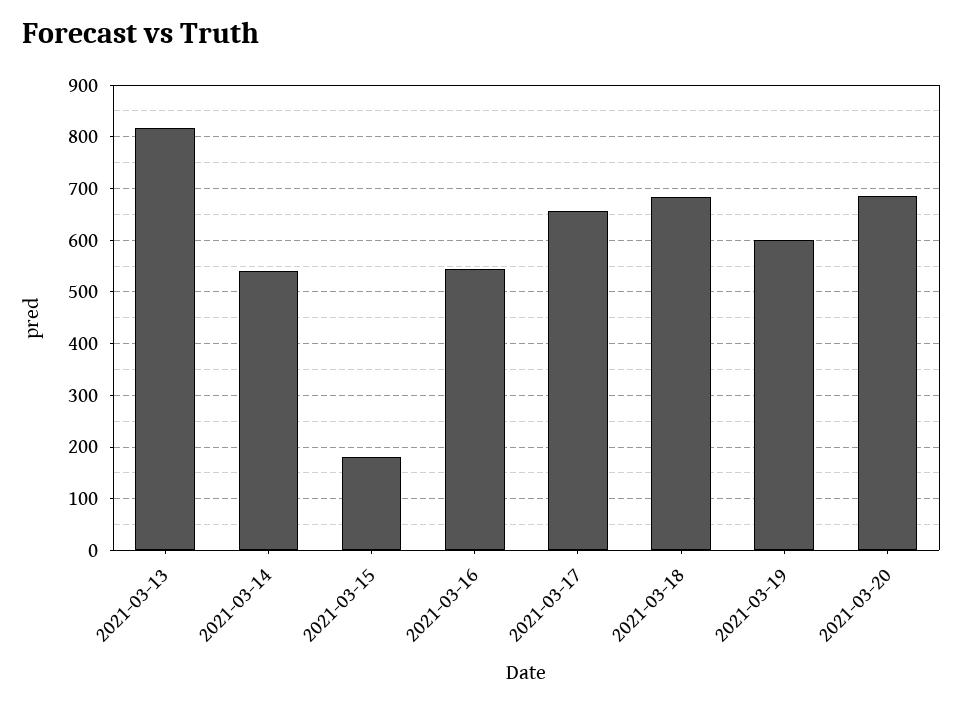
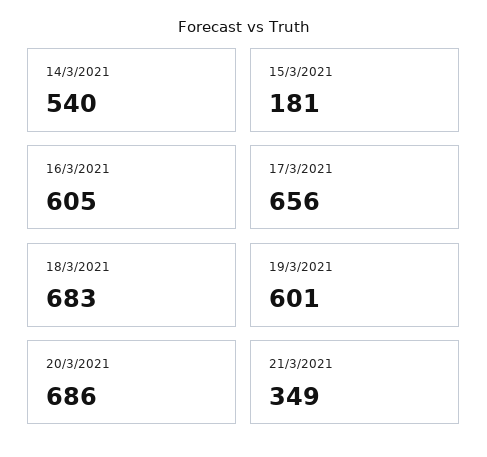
2021-03-13: 820 -> none
2021-03-16: 540 -> 605
21/3/2021: none -> 349

